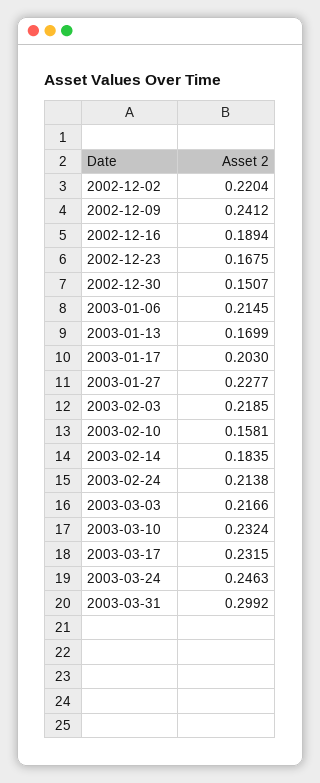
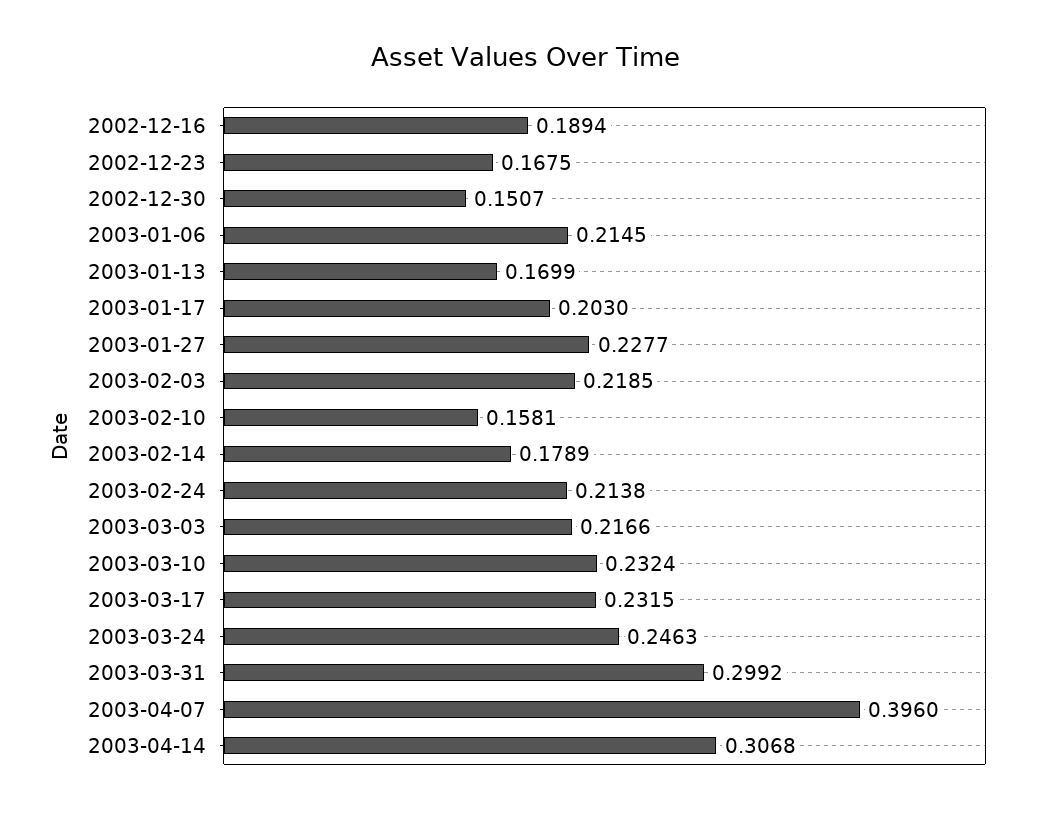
2002-12-02: 0.2204 -> none
2002-12-09: 0.2412 -> none
2003-02-14: 0.1835 -> 0.1789
2003-04-07: none -> 0.396
2003-04-14: none -> 0.3068

